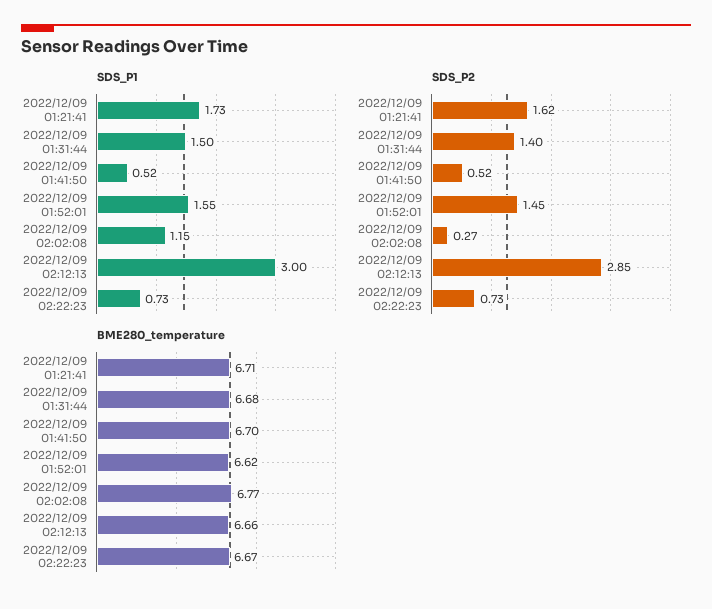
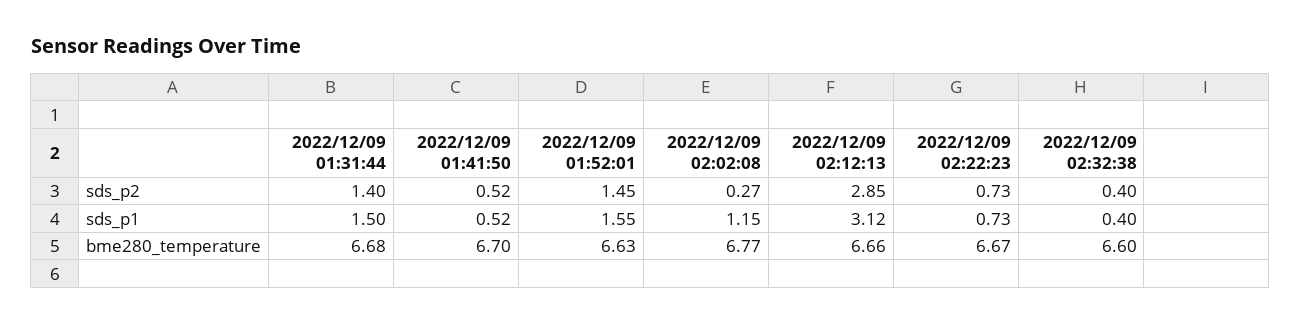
SDS_P1, 2022/12/09 01:21:41: 1.73 -> none
SDS_P1, 2022/12/09 02:12:13: 3 -> 3.12
SDS_P2, 2022/12/09 01:21:41: 1.62 -> none
BME280_temperature, 2022/12/09 01:21:41: 6.71 -> none
BME280_temperature, 2022/12/09 01:52:01: 6.62 -> 6.63
SDS_P2, 2022/12/09 02:32:38: none -> 0.4
SDS_P1, 2022/12/09 02:32:38: none -> 0.4
BME280_temperature, 2022/12/09 02:32:38: none -> 6.6

